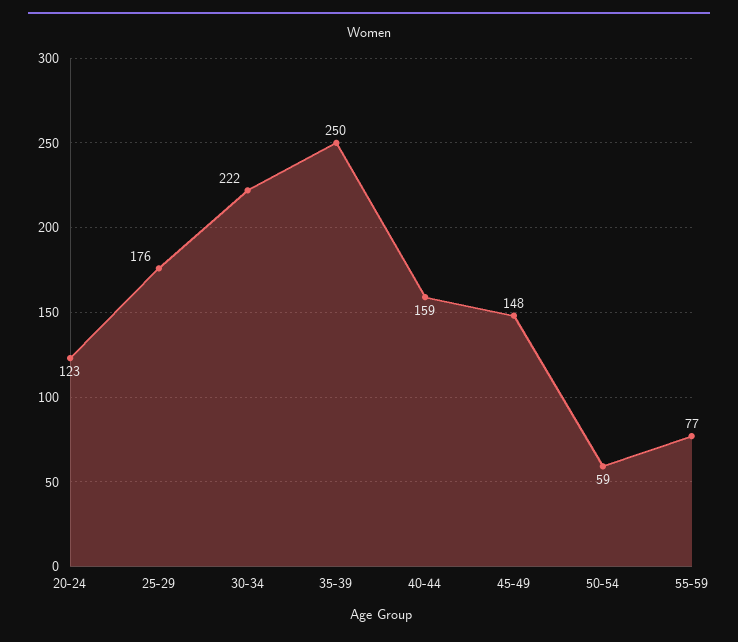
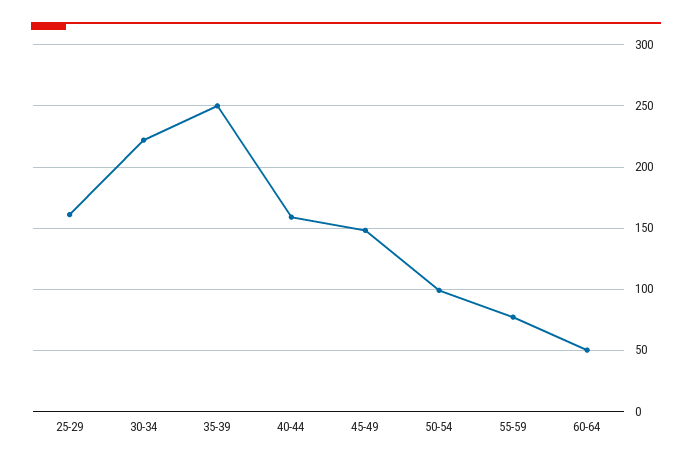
20-24: 123 -> none
25-29: 176 -> 160
50-54: 59 -> 100
60-64: none -> 50

